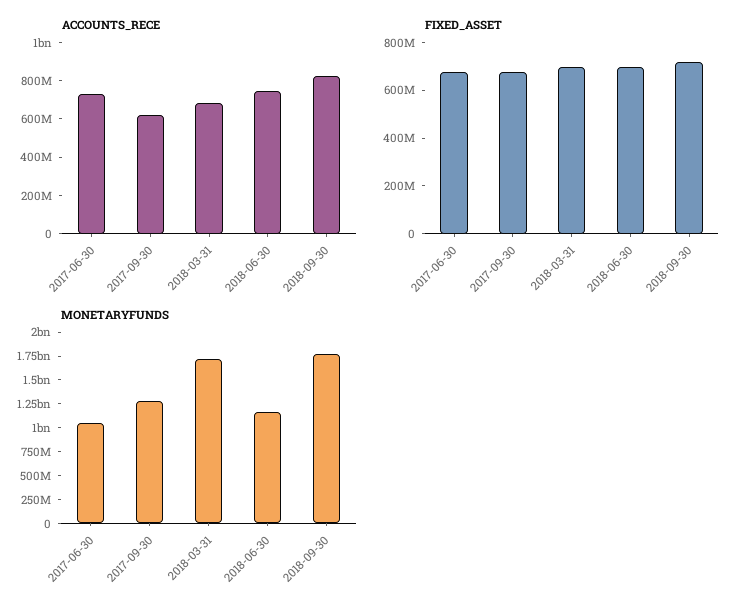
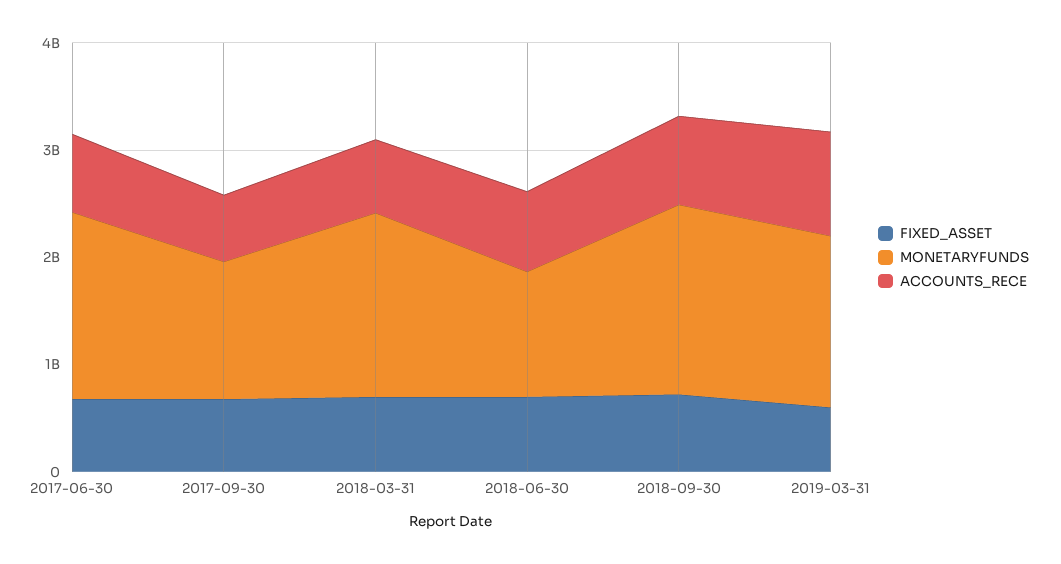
MONETARYFUNDS, 2017-06-30: 1000000000 -> 1800000000
FIXED_ASSET, 2019-03-31: none -> 600000000
MONETARYFUNDS, 2019-03-31: none -> 1600000000
ACCOUNTS_RECE, 2019-03-31: none -> 1000000000

